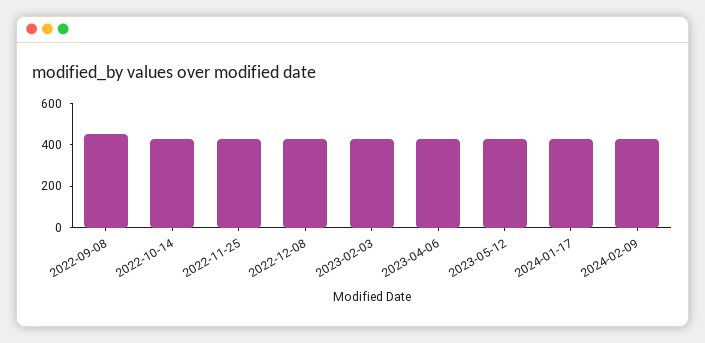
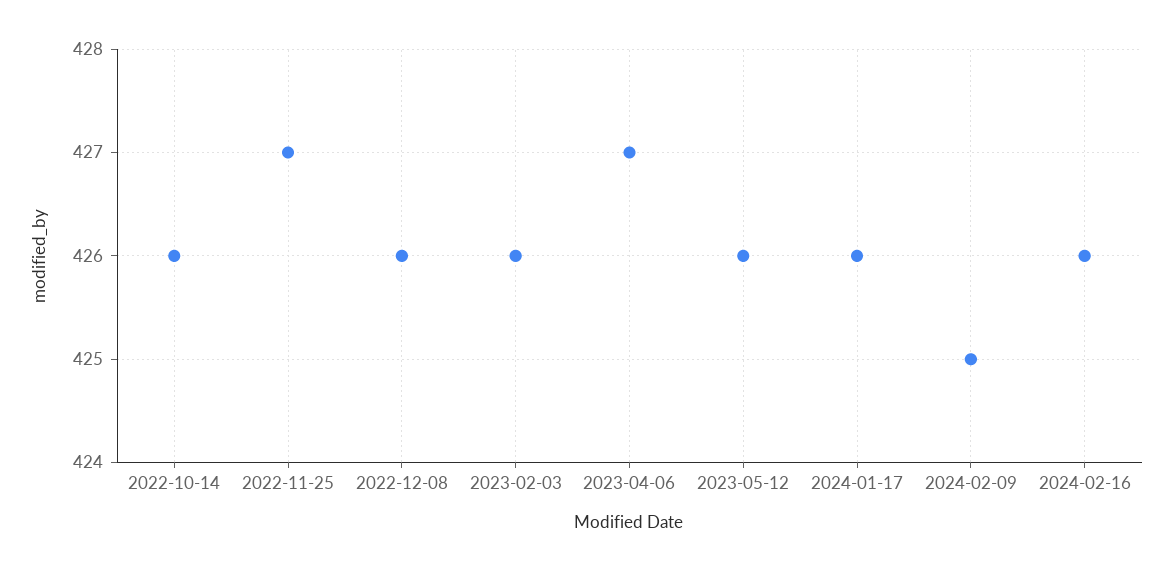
2022-09-08: 450 -> none
2024-02-16: none -> 426

